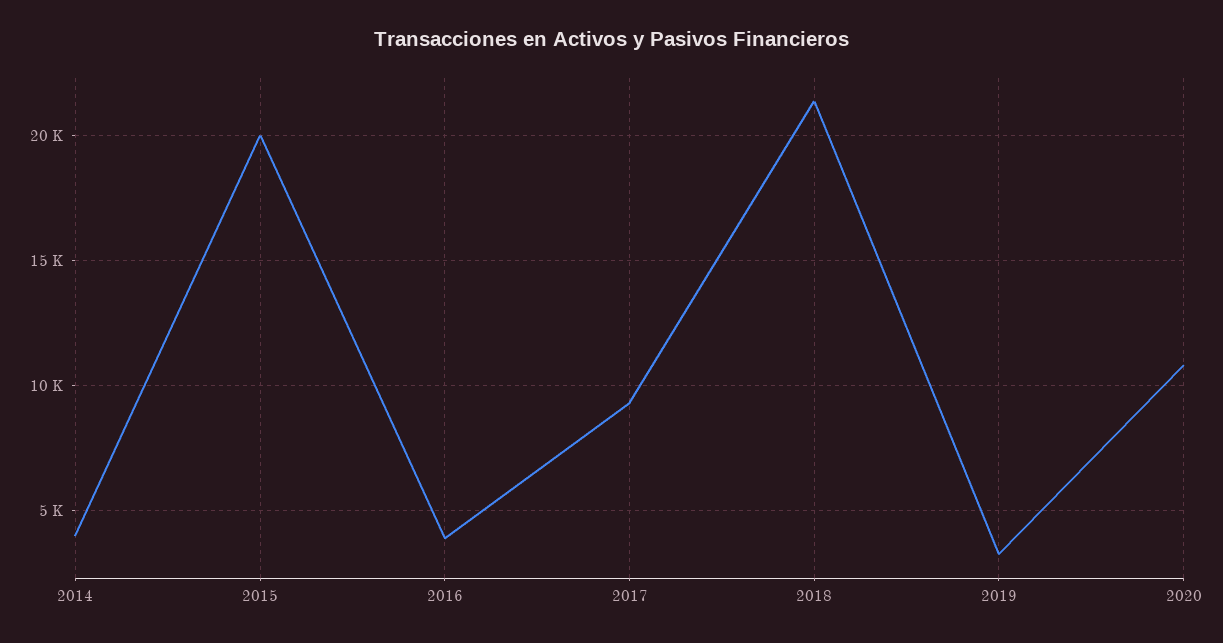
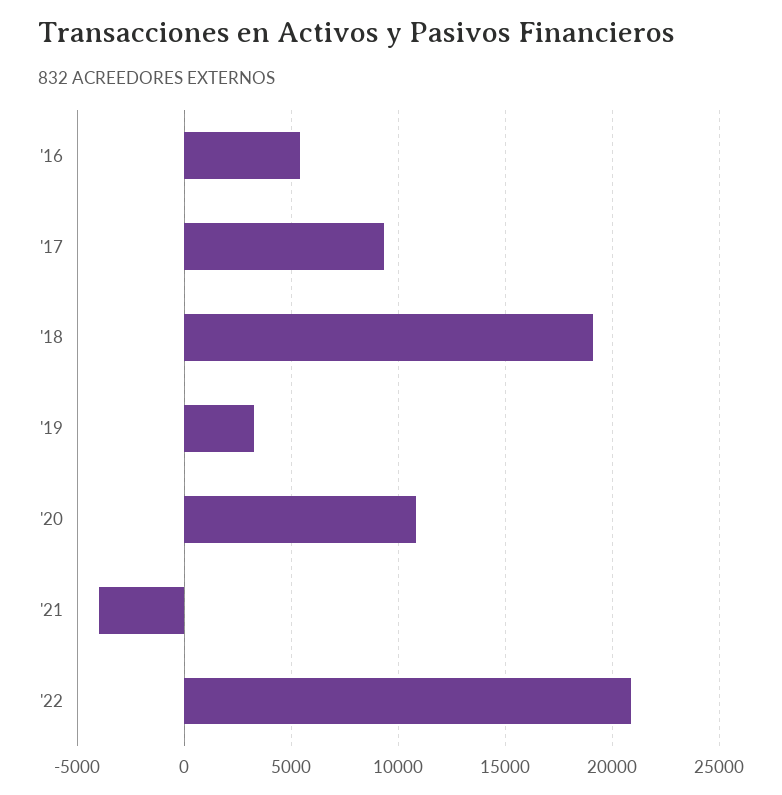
2014: 4000 -> none
2015: 20000 -> none
2016: 4000 -> 5500
2018: 21500 -> 19000
'21: none -> -4000
'22: none -> 21000

